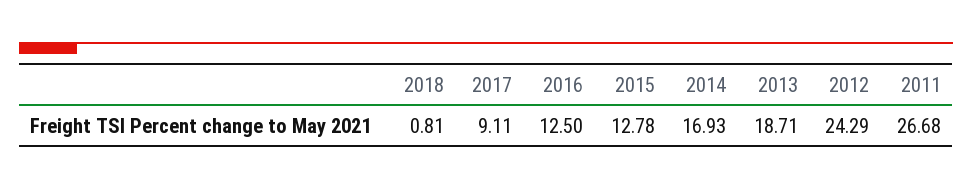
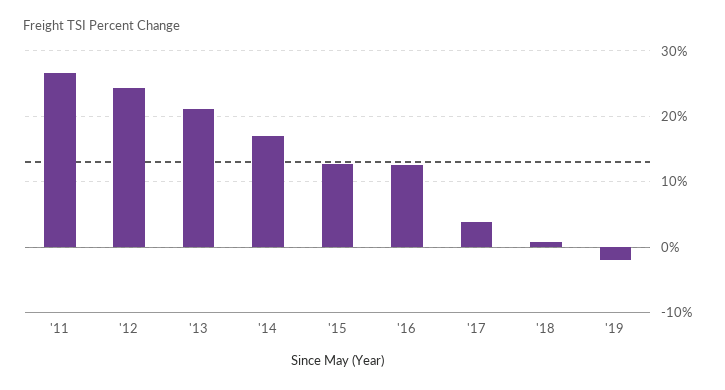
2017: 9.11 -> 4
2013: 18.71 -> 21
'19: none -> -2

